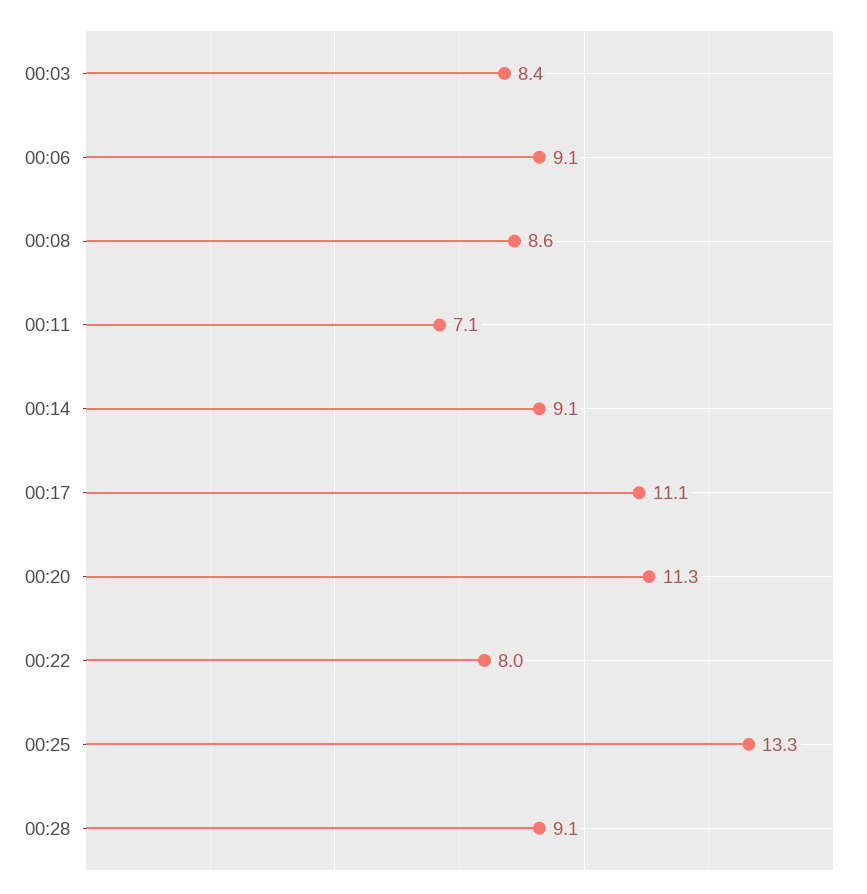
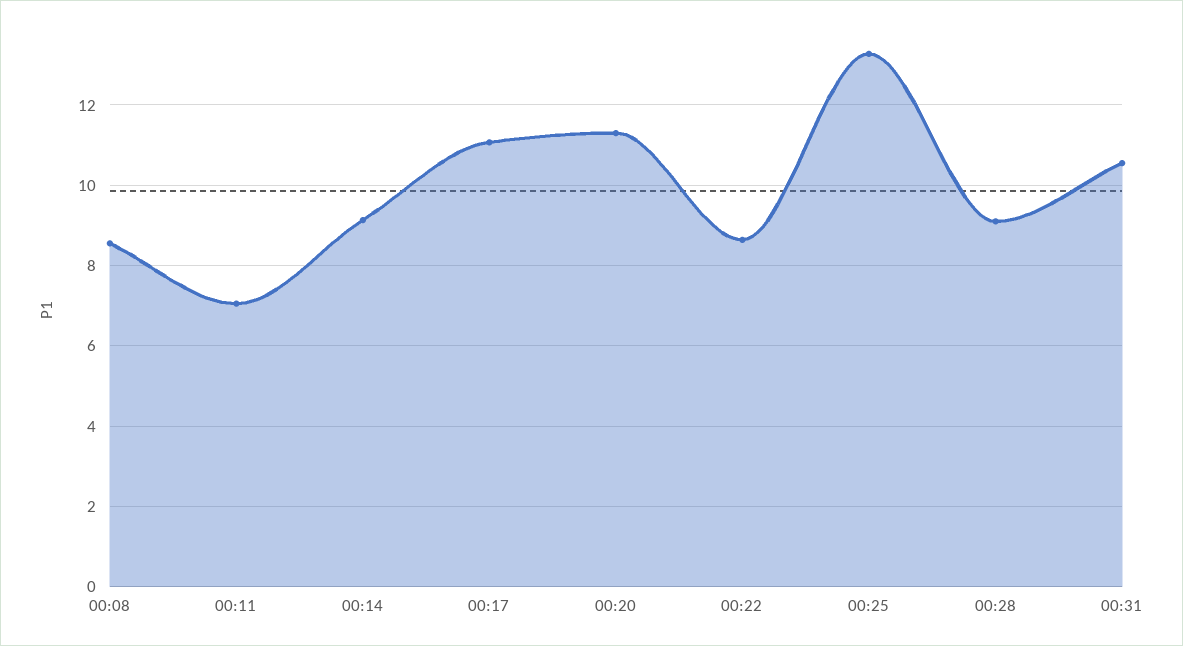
00:03: 8.4 -> none
00:06: 9.1 -> none
00:22: 8 -> 8.6
00:31: none -> 10.6

